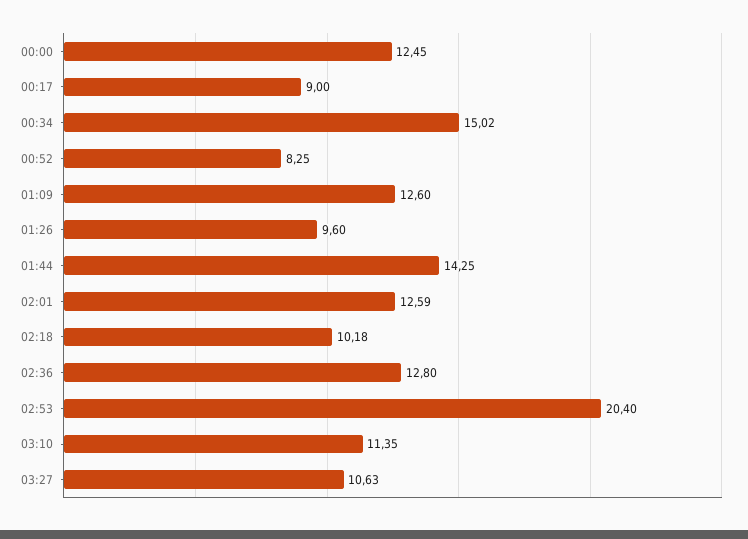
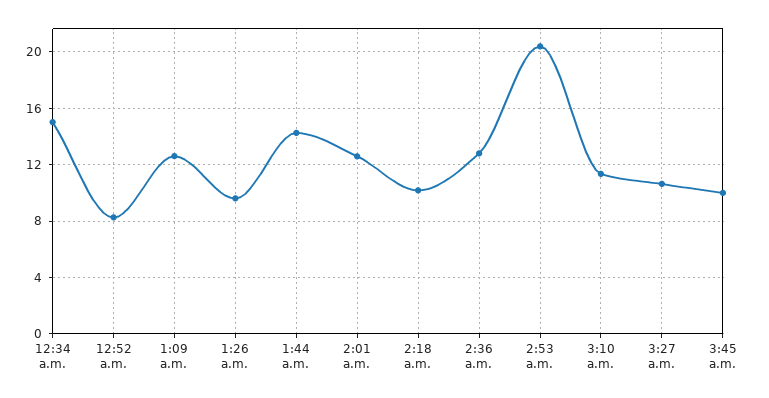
00:00: 12.45 -> none
00:17: 9 -> none
3:45 a.m.: none -> 10

